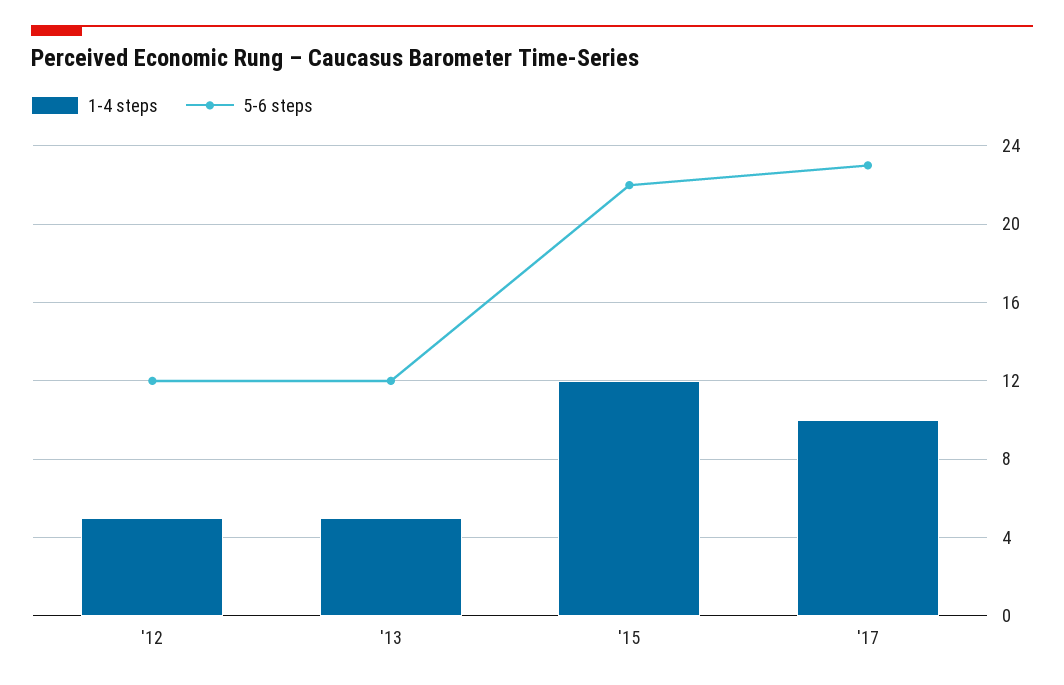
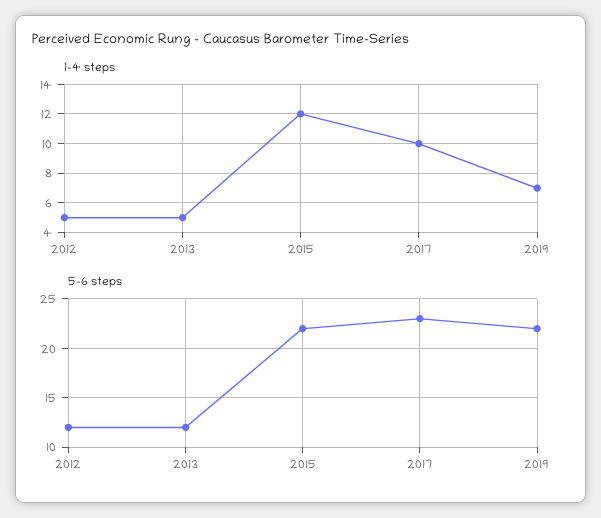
1-4 steps, 2019: none -> 7
5-6 steps, 2019: none -> 22

